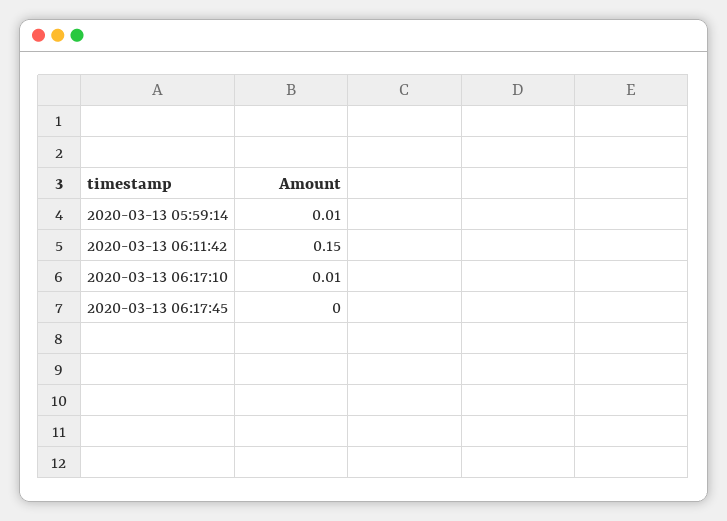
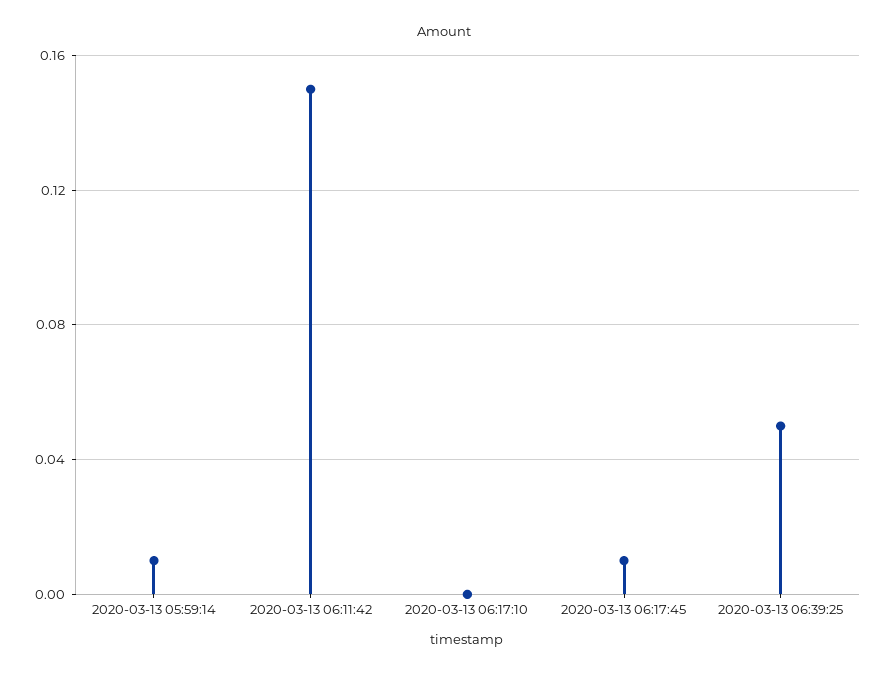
2020-03-13 06:17:10: 0.01 -> 0
2020-03-13 06:17:45: 0 -> 0.01
2020-03-13 06:39:25: none -> 0.05

